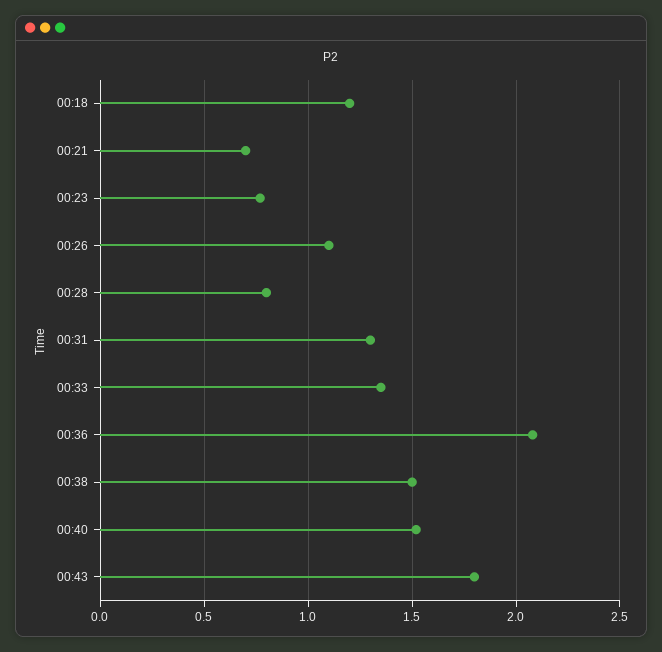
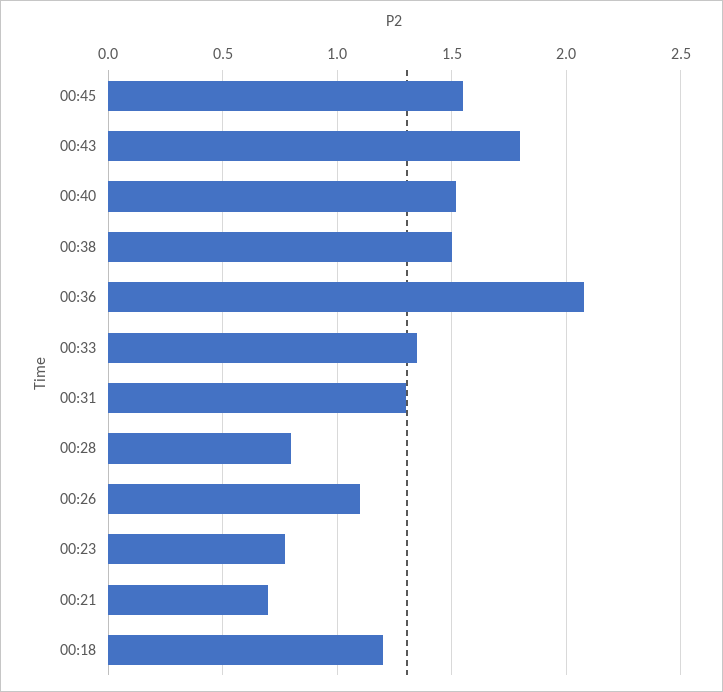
00:45: none -> 1.55

